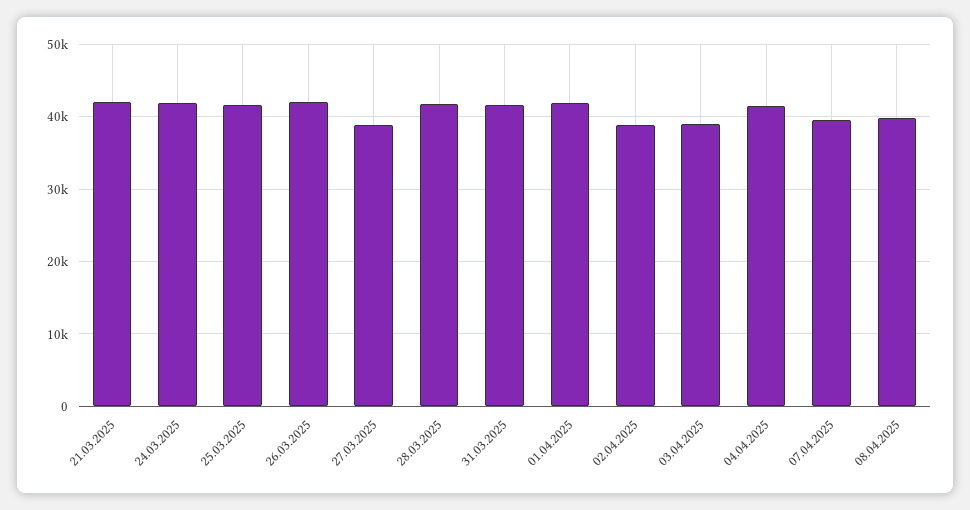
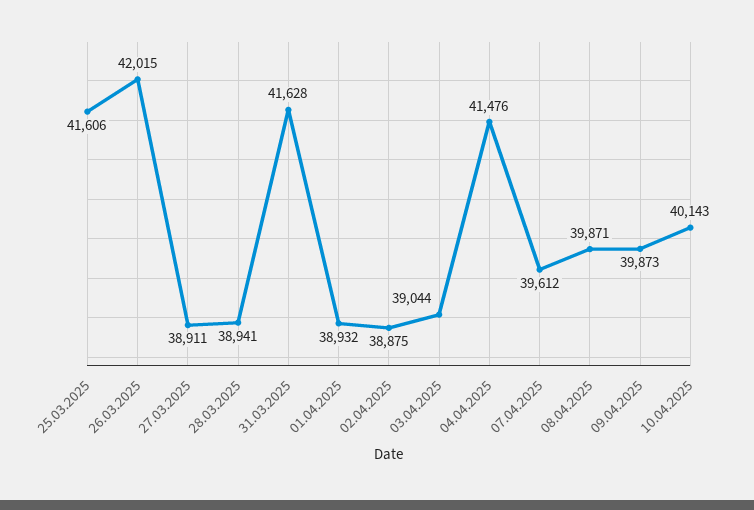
21.03.2025: 42000 -> none
24.03.2025: 42000 -> none
28.03.2025: 42000 -> 38941
01.04.2025: 42000 -> 38932
09.04.2025: none -> 39873
10.04.2025: none -> 40143

